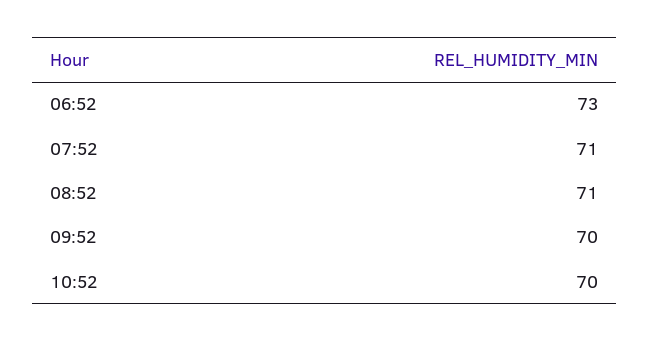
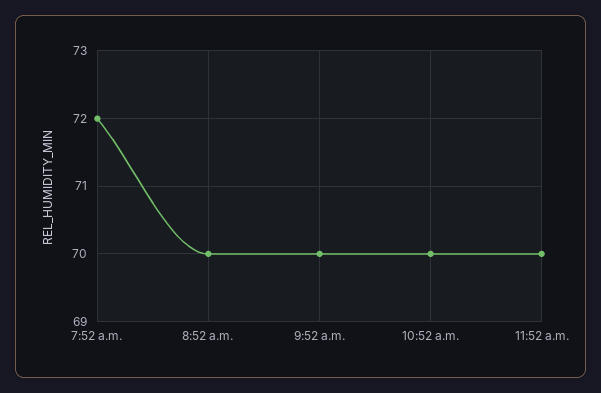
06:52: 73 -> none
07:52: 71 -> 72
08:52: 71 -> 70
11:52 a.m.: none -> 70

